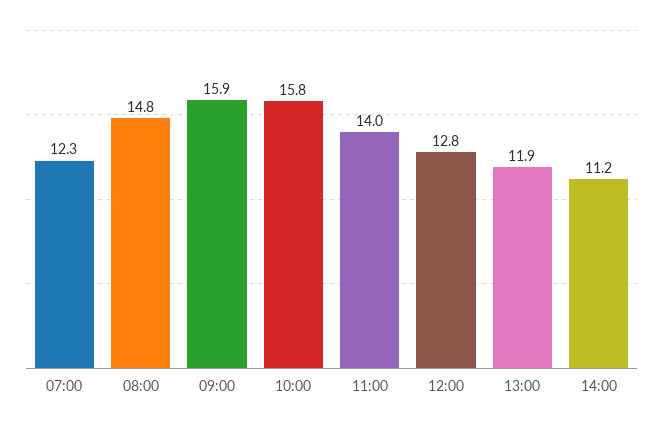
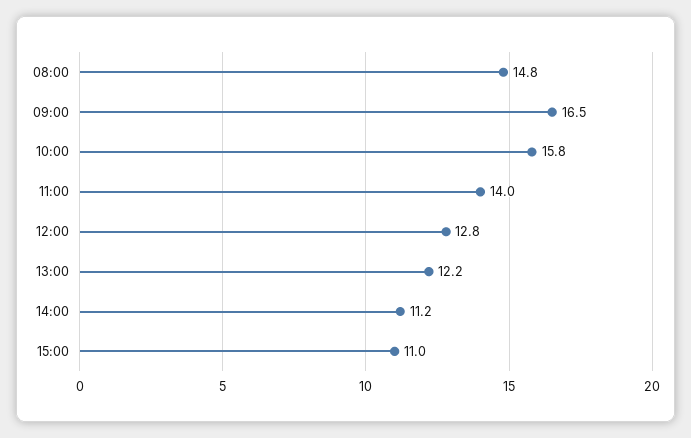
07:00: 12.3 -> none
09:00: 15.9 -> 16.5
13:00: 11.9 -> 12.2
15:00: none -> 11

